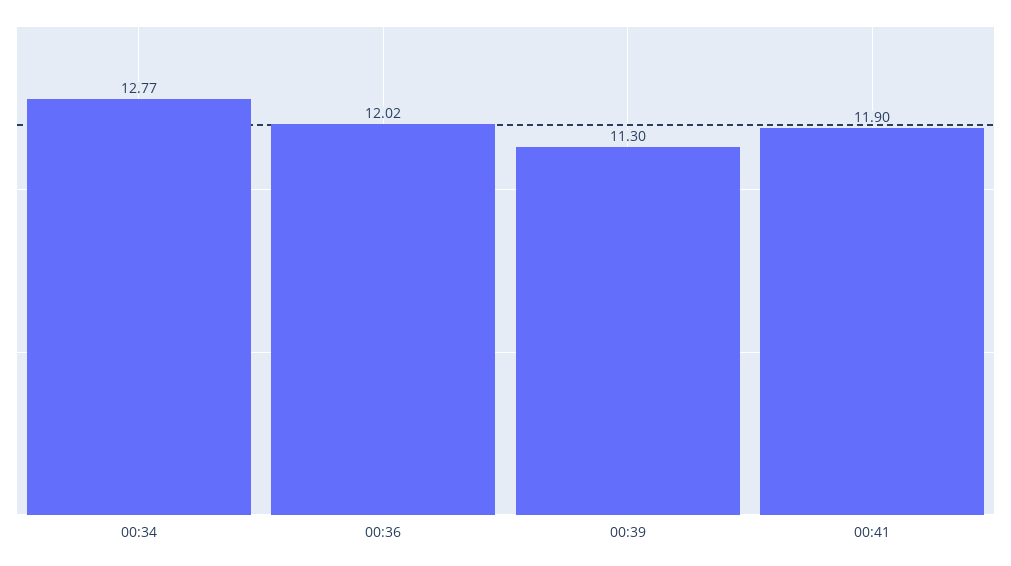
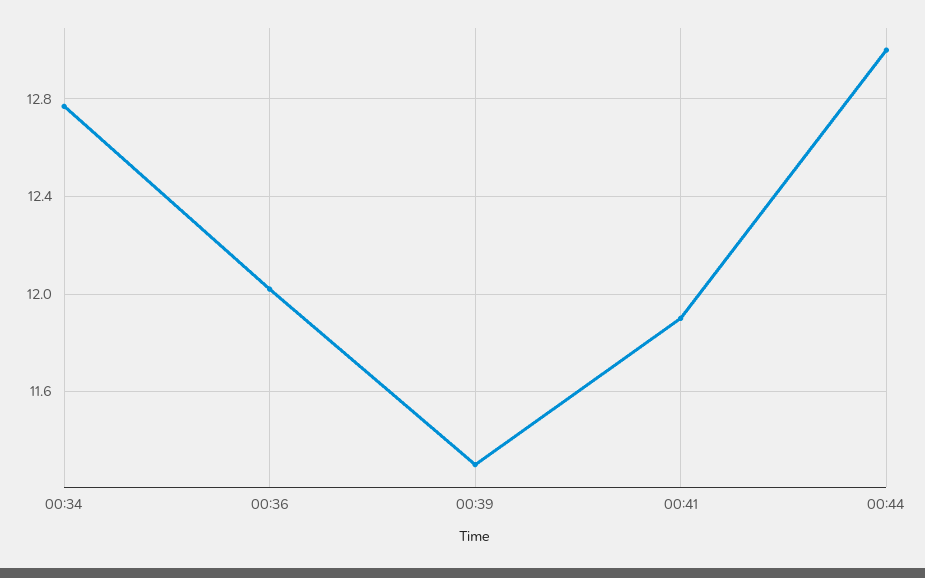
00:44: none -> 13

